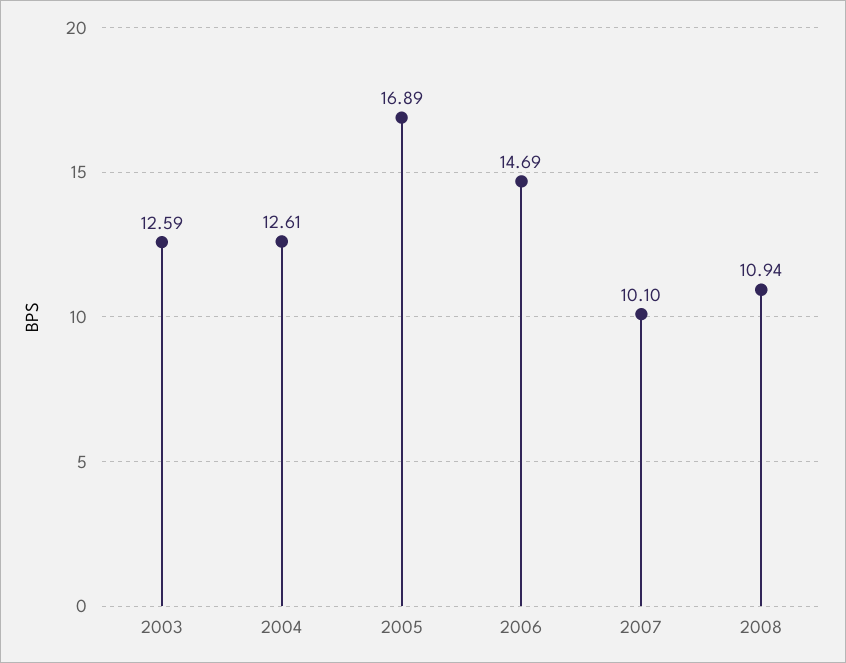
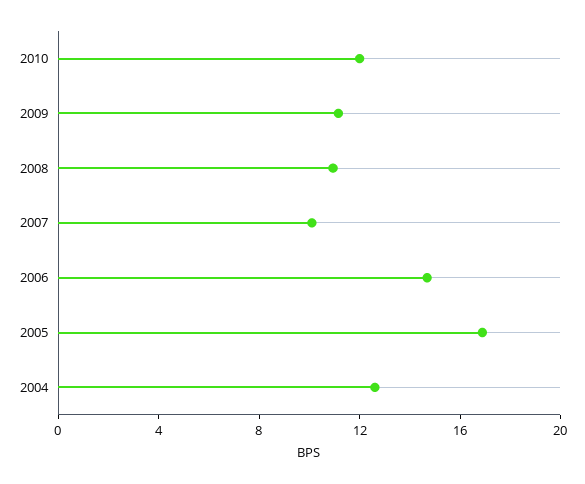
2003: 12.59 -> none
2010: none -> 12
2009: none -> 11

